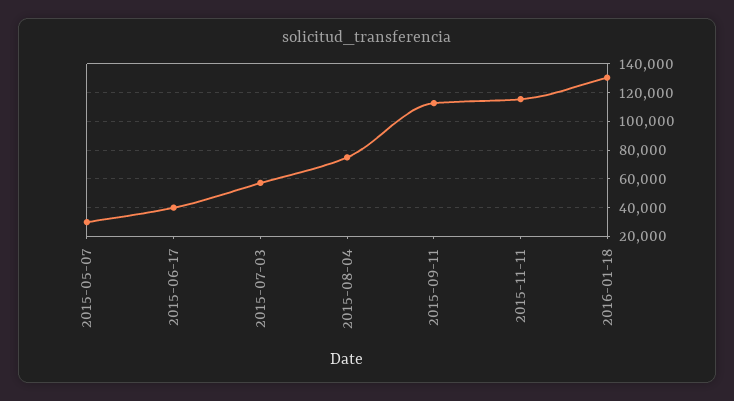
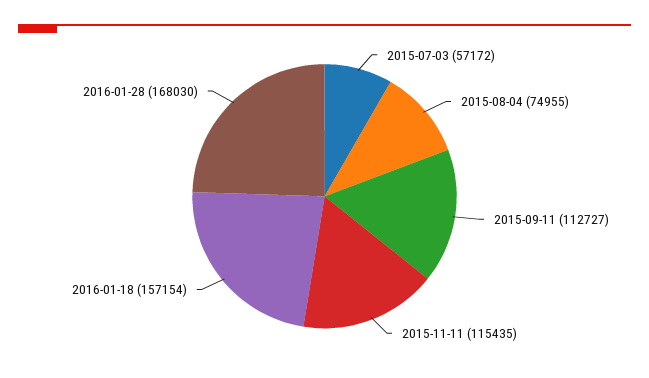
2015-05-07: 30000 -> none
2015-06-17: 40000 -> none
2016-01-18: 130000 -> 157154
2016-01-28: none -> 168030

